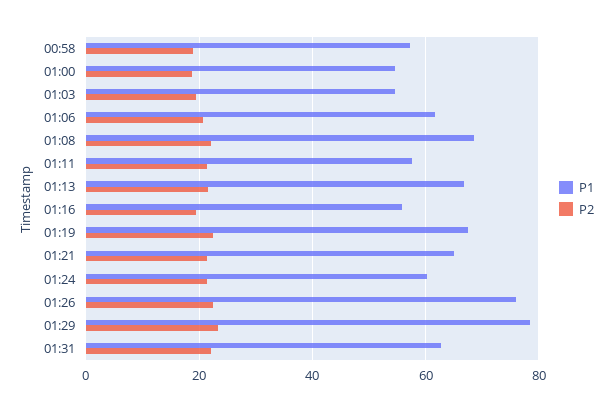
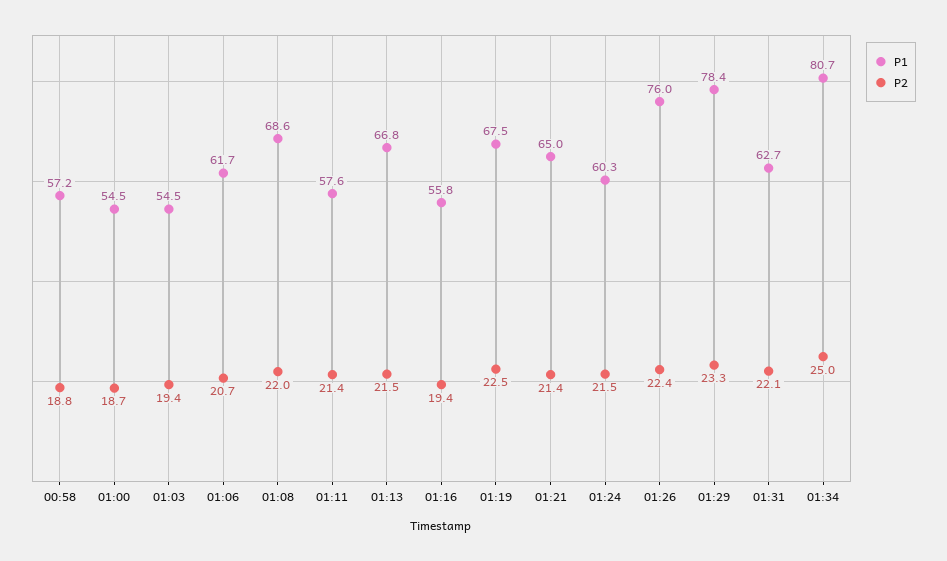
P1, 01:34: none -> 80.7
P2, 01:34: none -> 25

